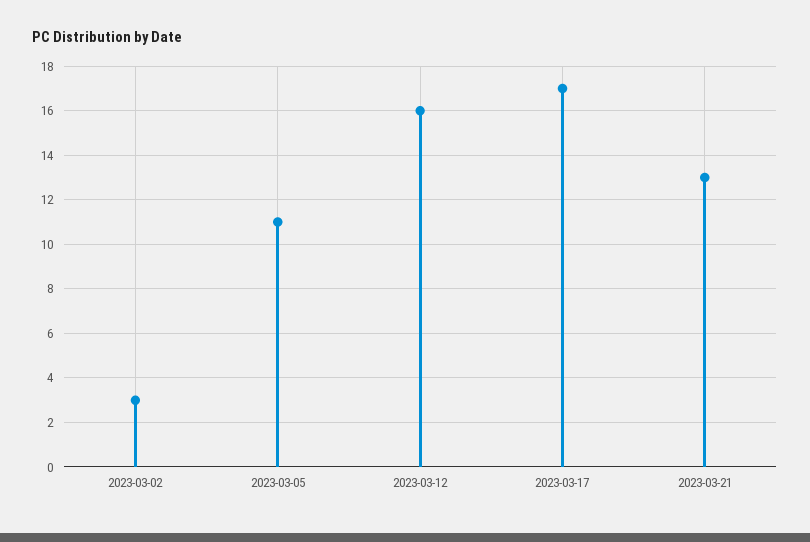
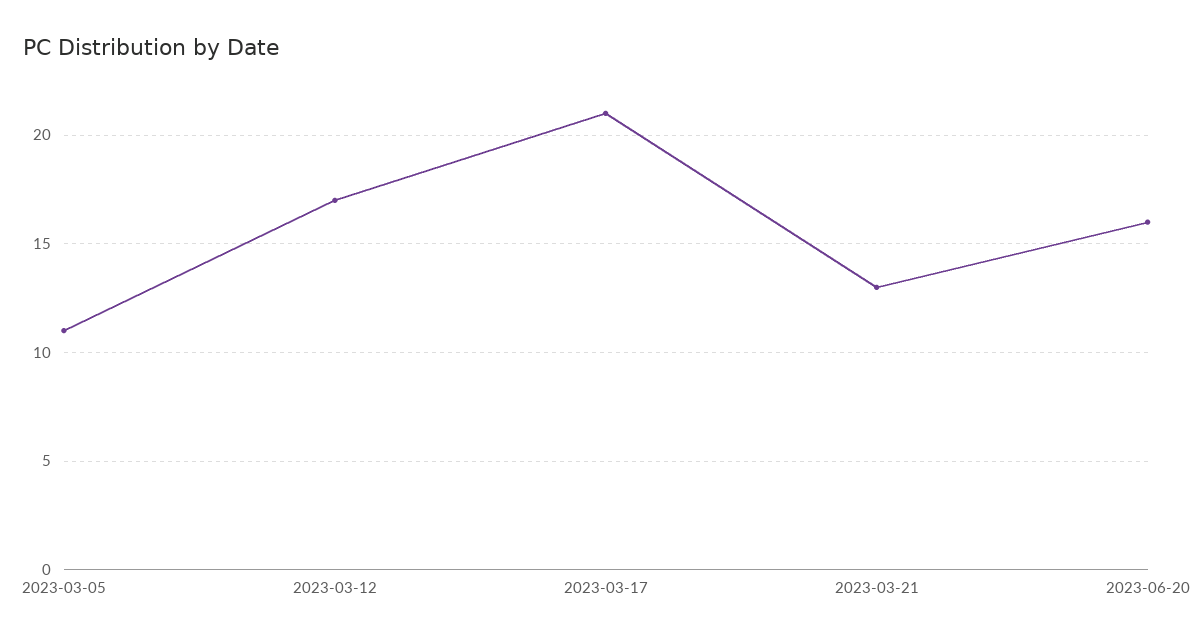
2023-03-02: 3 -> none
2023-03-12: 16 -> 17
2023-03-17: 17 -> 21
2023-06-20: none -> 16

